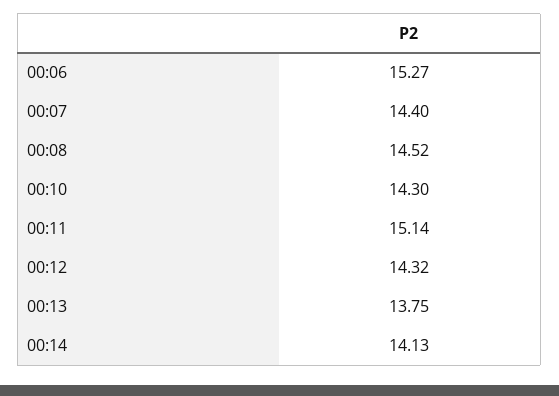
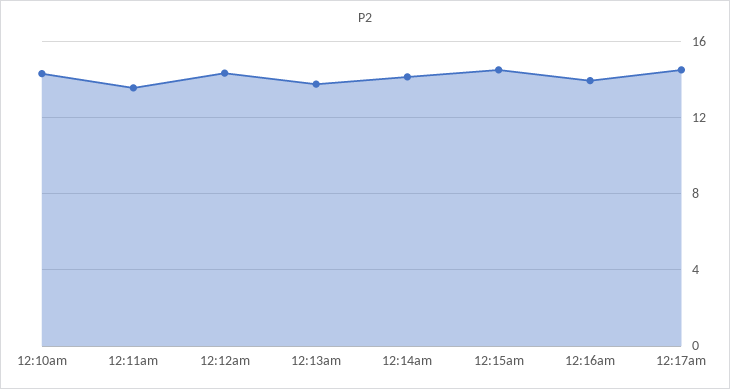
00:06: 15.27 -> none
00:07: 14.4 -> none
00:08: 14.52 -> none
00:11: 15.14 -> 13.5
12:15am: none -> 14.5
12:16am: none -> 14
12:17am: none -> 14.5

